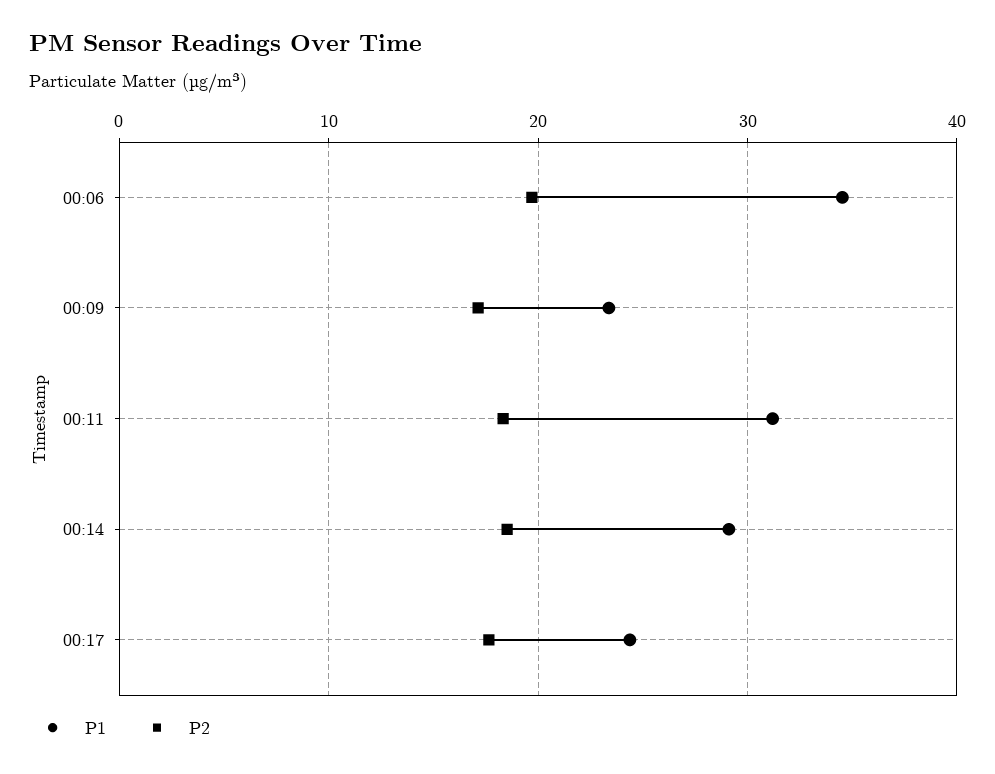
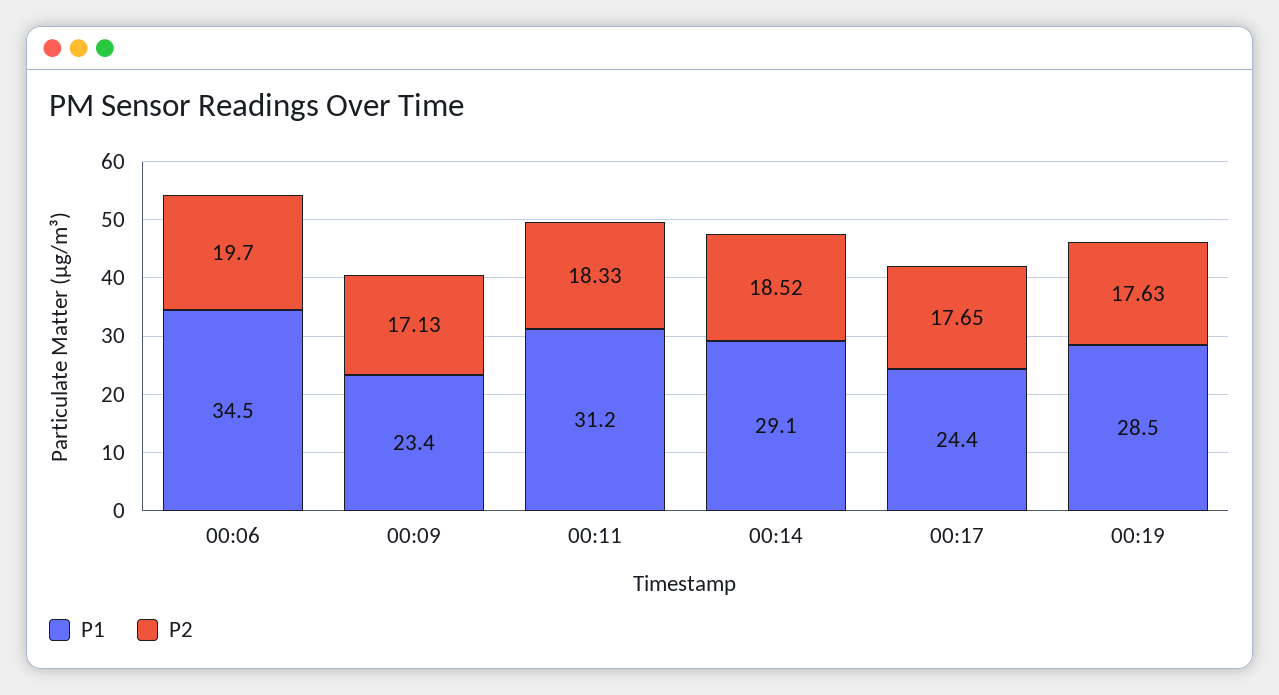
P1, 00:19: none -> 28.5
P2, 00:19: none -> 17.63

